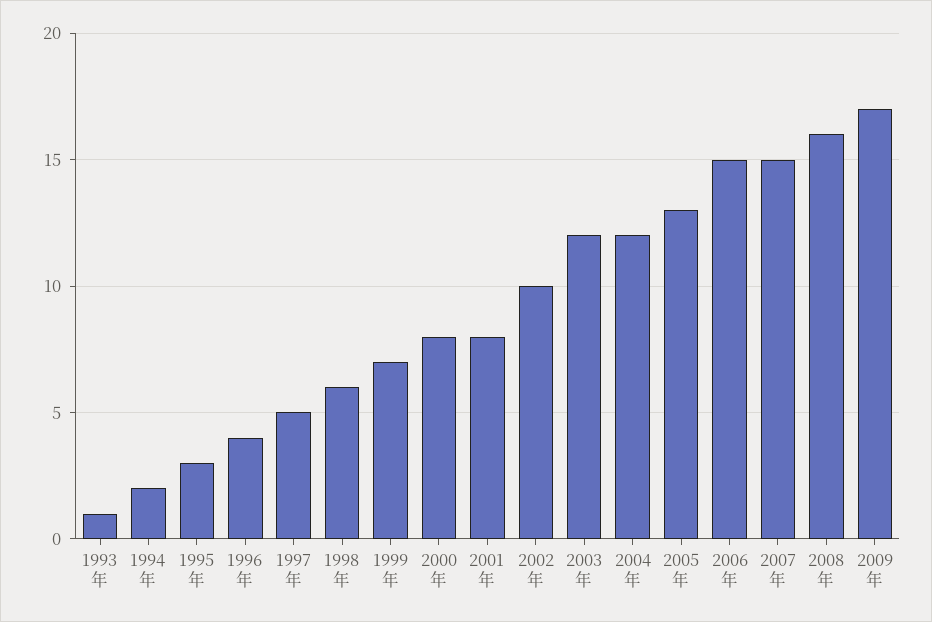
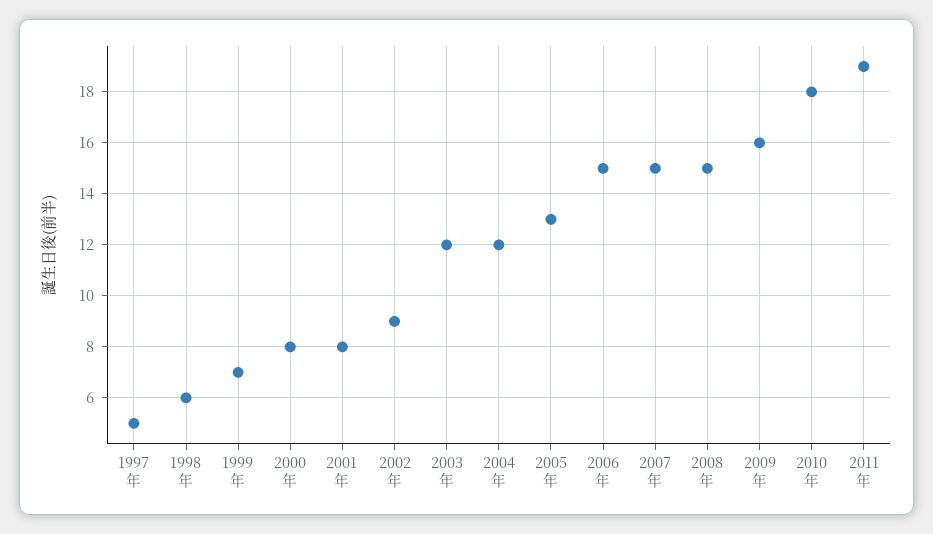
1993年: 1 -> none
1994年: 2 -> none
1995年: 3 -> none
1996年: 4 -> none
2002年: 10 -> 9
2008年: 16 -> 15
2009年: 17 -> 16
2010年: none -> 18
2011年: none -> 19

